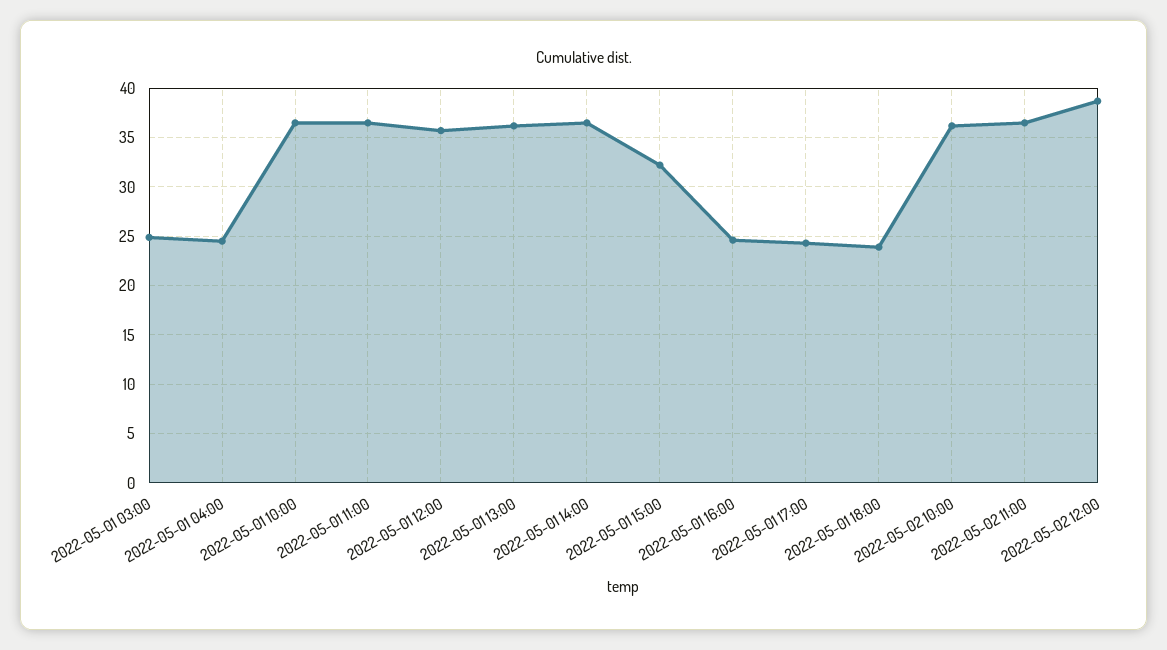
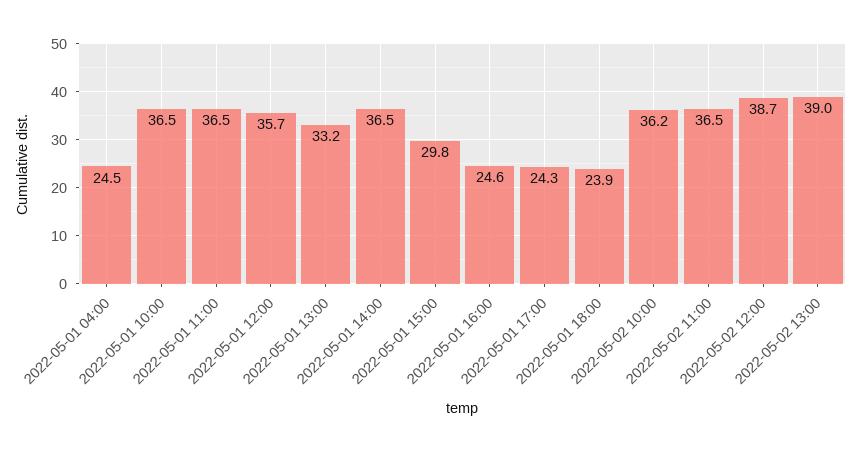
2022-05-01 03:00: 25 -> none
2022-05-01 13:00: 36 -> 33.2
2022-05-01 15:00: 32 -> 29.8
2022-05-02 13:00: none -> 39

